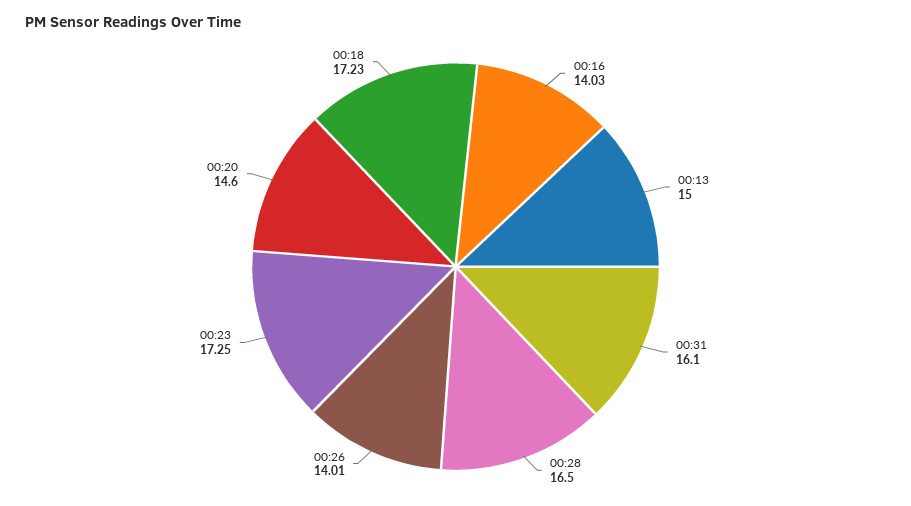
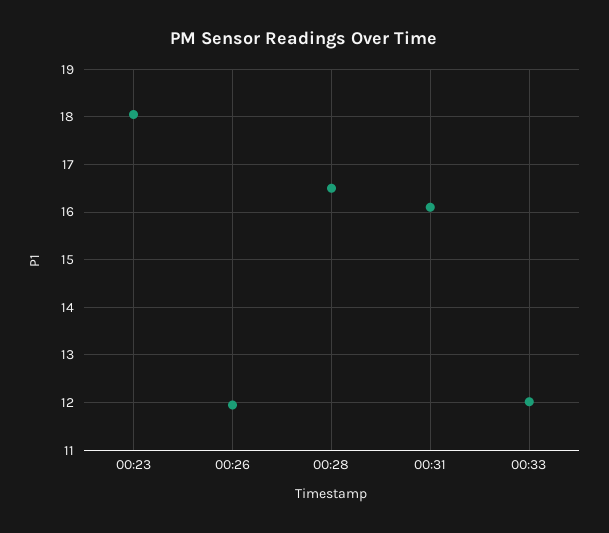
00:16: 14.03 -> none
00:13: 15 -> none
00:26: 14.01 -> 12
00:23: 17.25 -> 18
00:20: 14.6 -> none
00:18: 17.23 -> none
00:33: none -> 12

